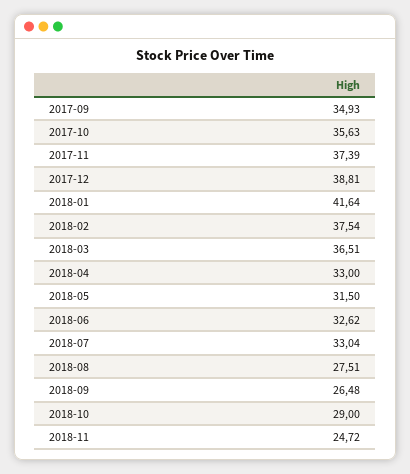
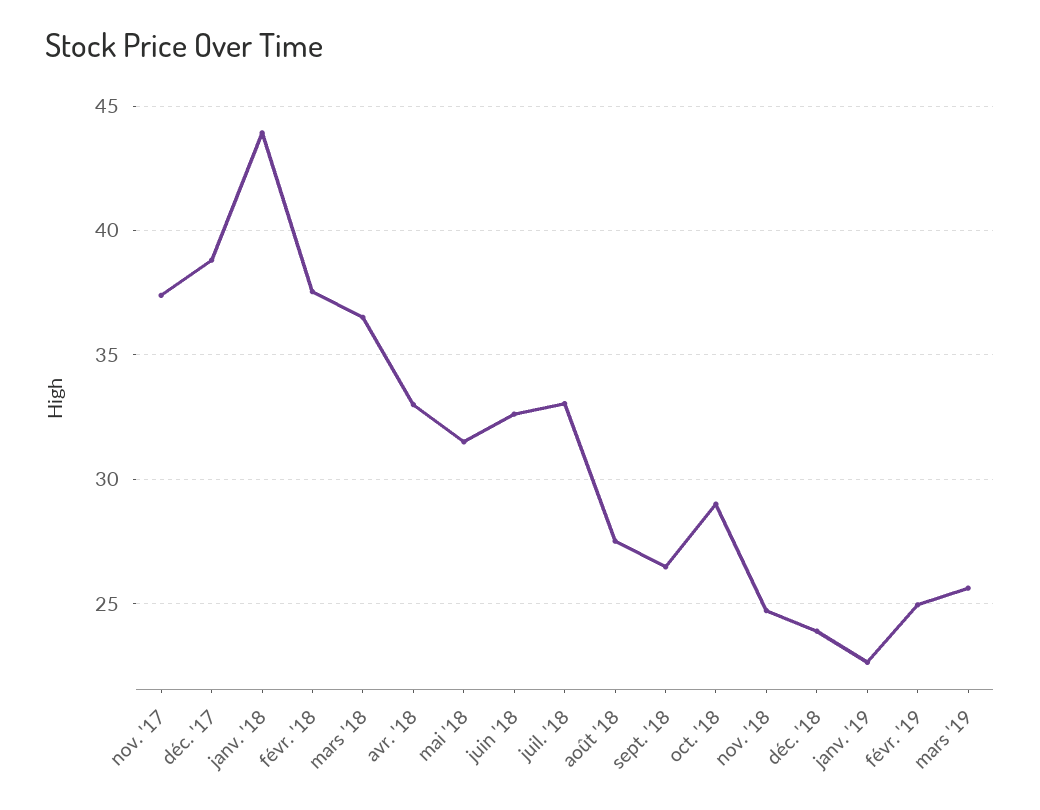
2017-09: 34.93 -> none
2017-10: 35.63 -> none
2018-01: 41.64 -> 44
déc. '18: none -> 24
janv. '19: none -> 22.5
févr. '19: none -> 25
mars '19: none -> 25.5

